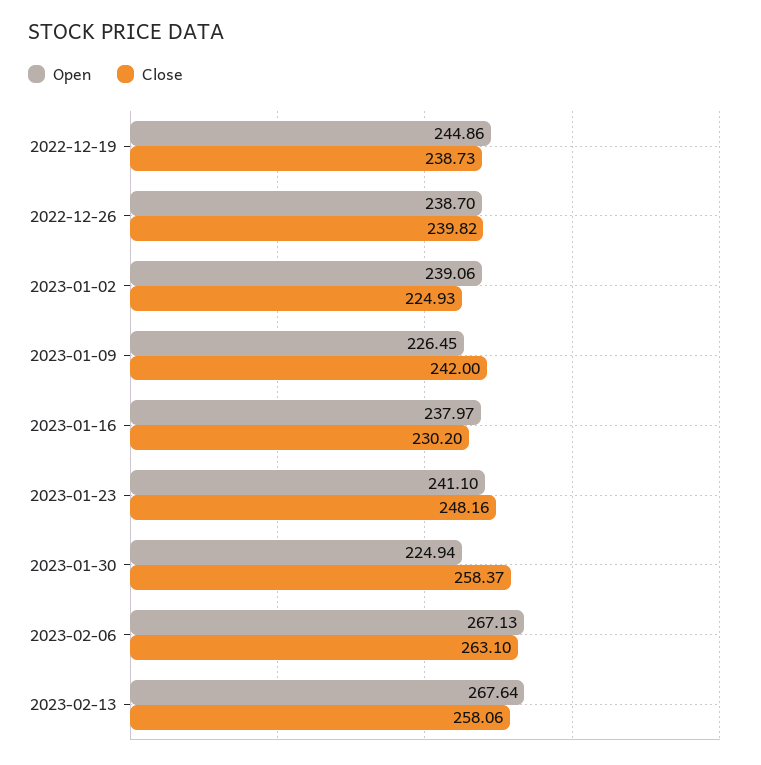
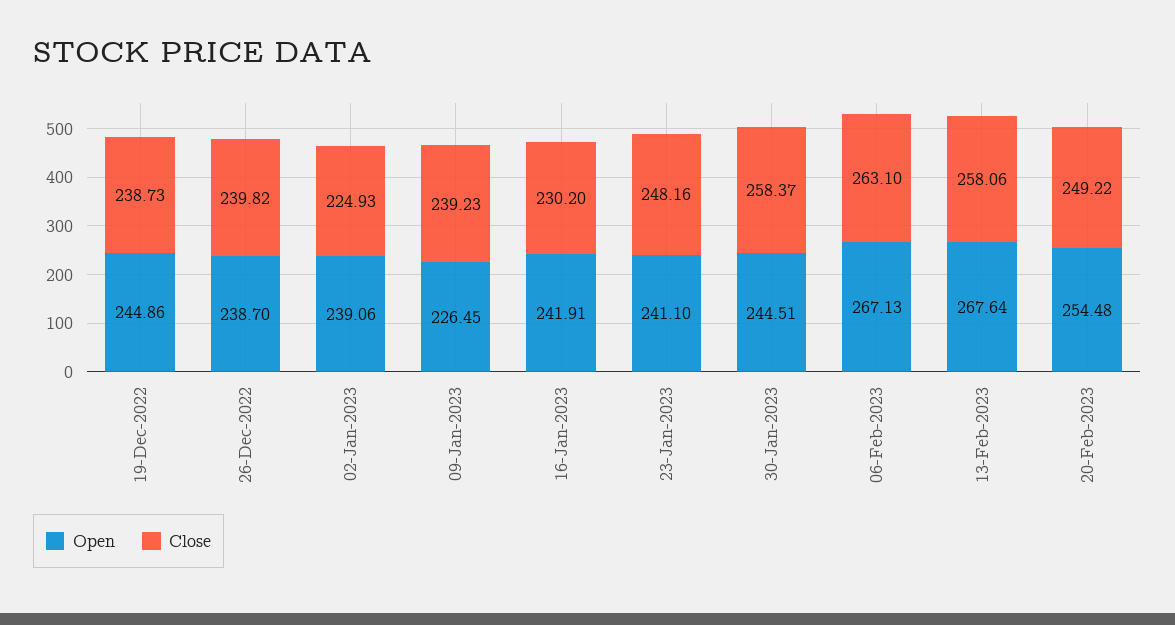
Close, 2023-01-09: 242 -> 239.23
Open, 2023-01-16: 237.97 -> 241.91
Open, 2023-01-30: 224.94 -> 244.51
Open, 20-Feb-2023: none -> 254.48
Close, 20-Feb-2023: none -> 249.22

